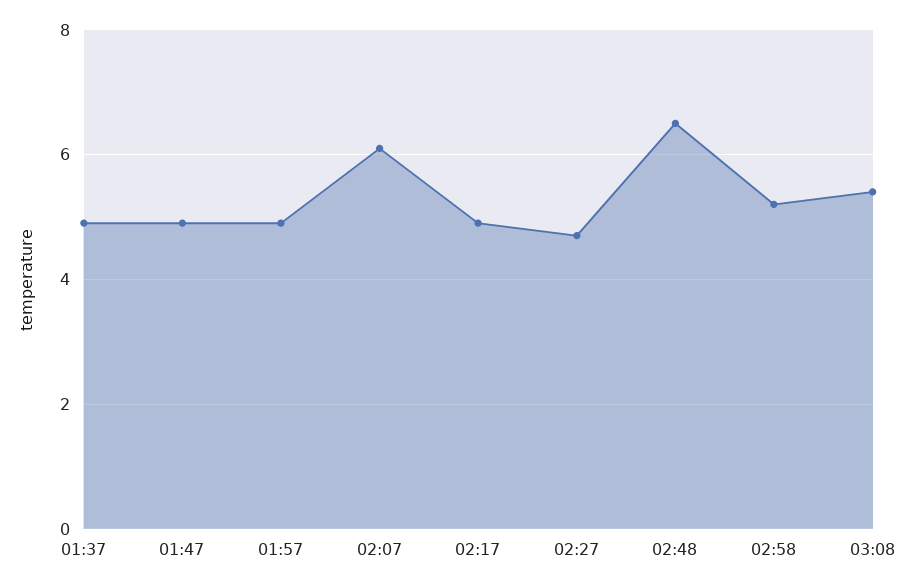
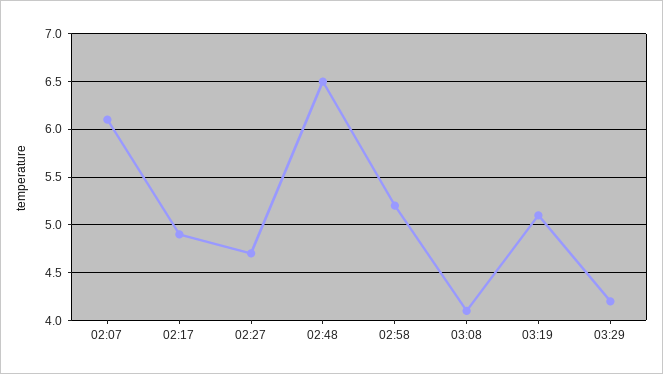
01:37: 5 -> none
01:47: 5 -> none
01:57: 5 -> none
03:08: 5.5 -> 4.1
03:19: none -> 5.1
03:29: none -> 4.2

